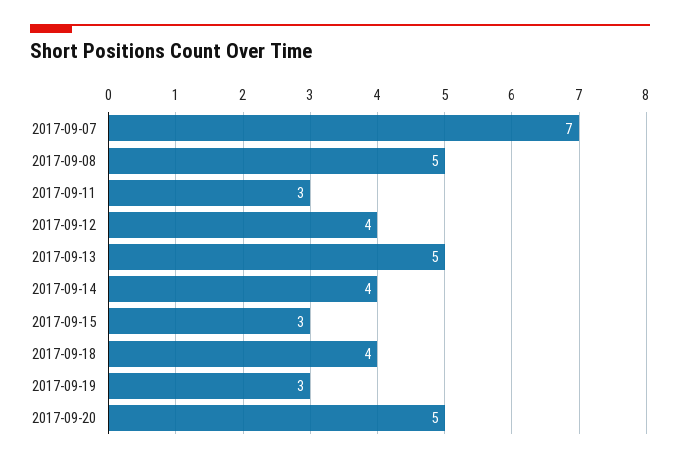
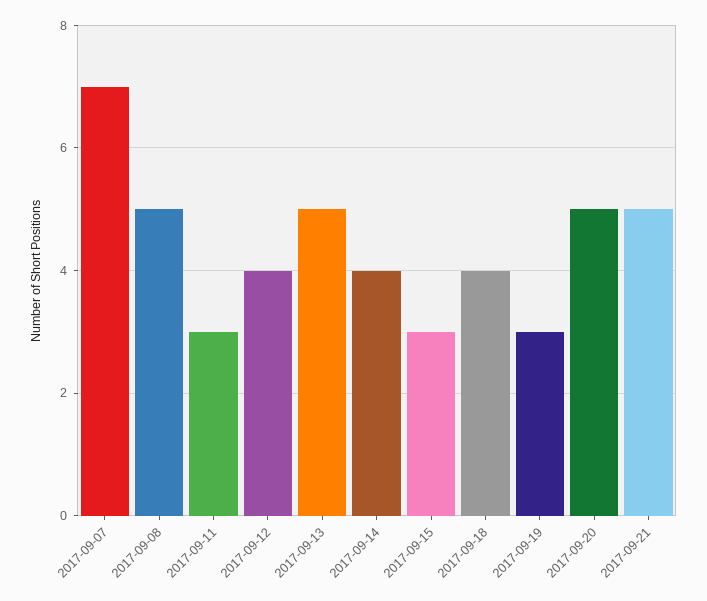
2017-09-21: none -> 5

